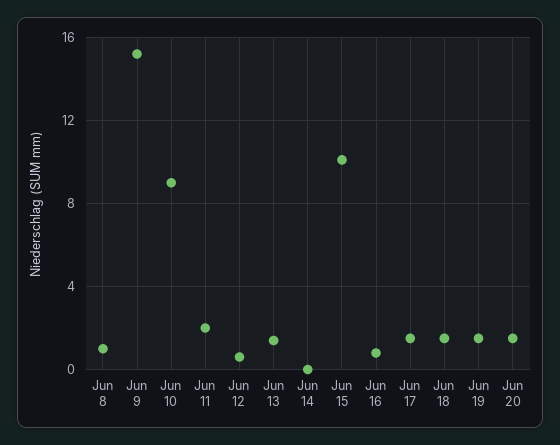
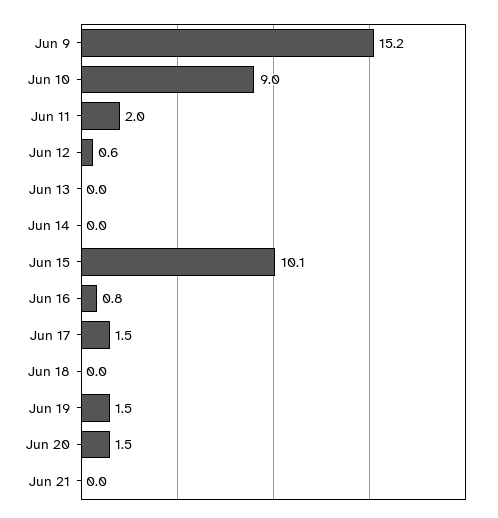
Jun 8: 1 -> none
Jun 13: 1.5 -> 0
Jun 18: 1.5 -> 0
Jun 21: none -> 0

